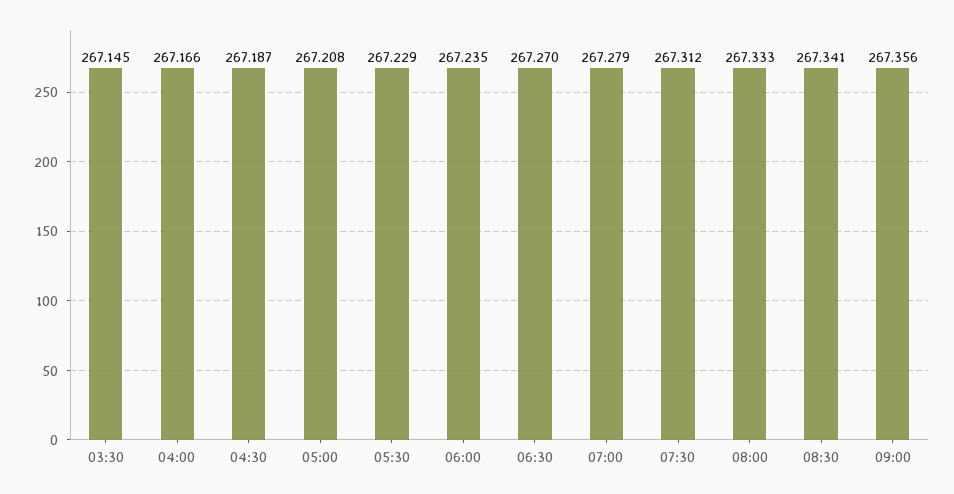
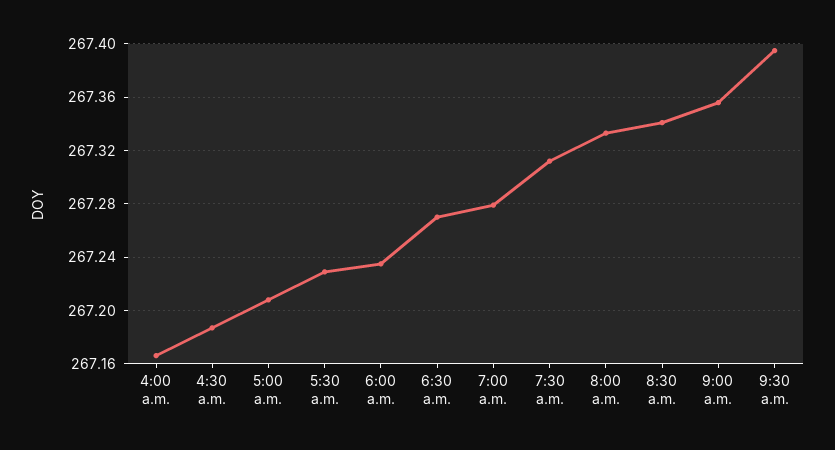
03:30: 267.145 -> none
9:30 a.m.: none -> 267.395

